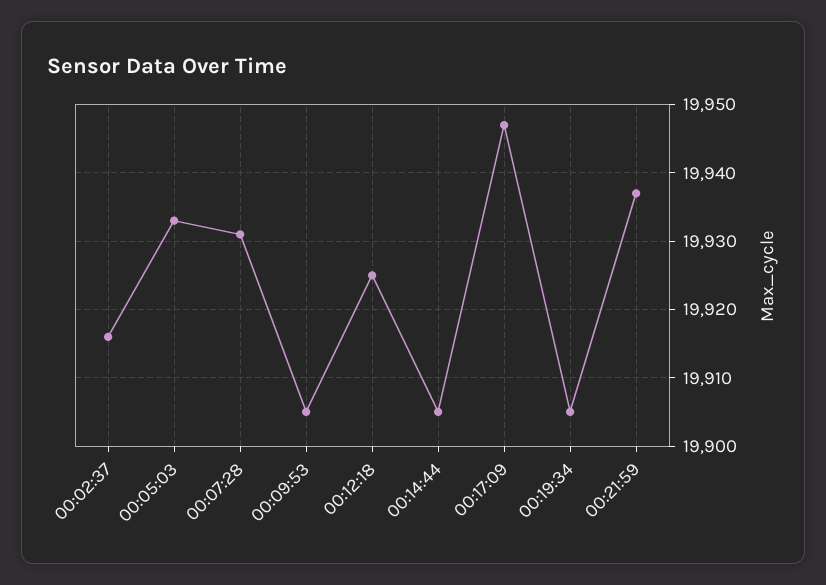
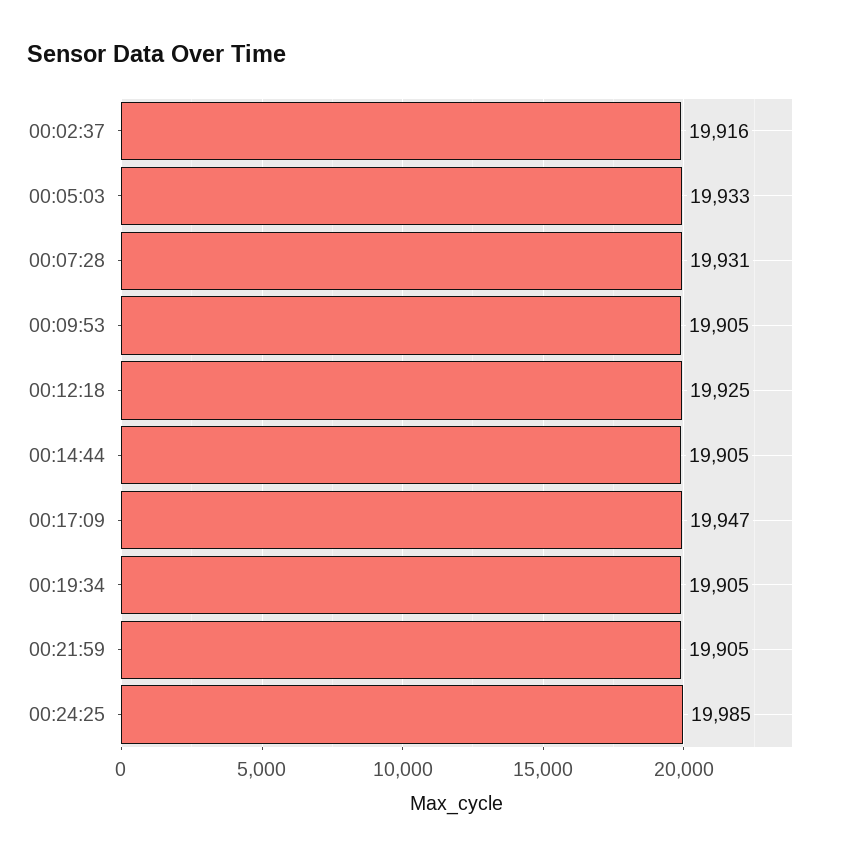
00:21:59: 19937 -> 19905
00:24:25: none -> 19985

